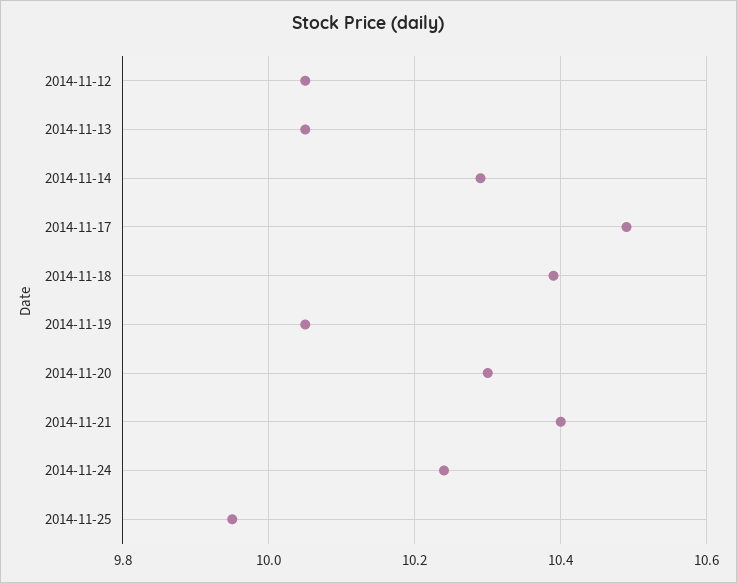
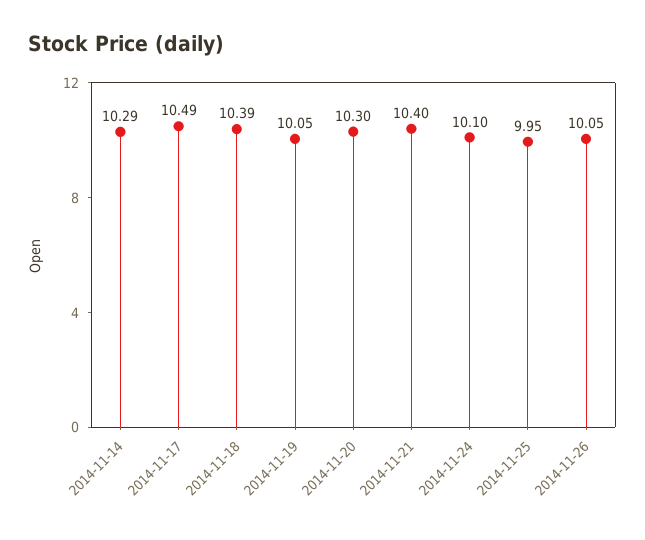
2014-11-12: 10.05 -> none
2014-11-13: 10.05 -> none
2014-11-24: 10.25 -> 10.1
2014-11-26: none -> 10.05

